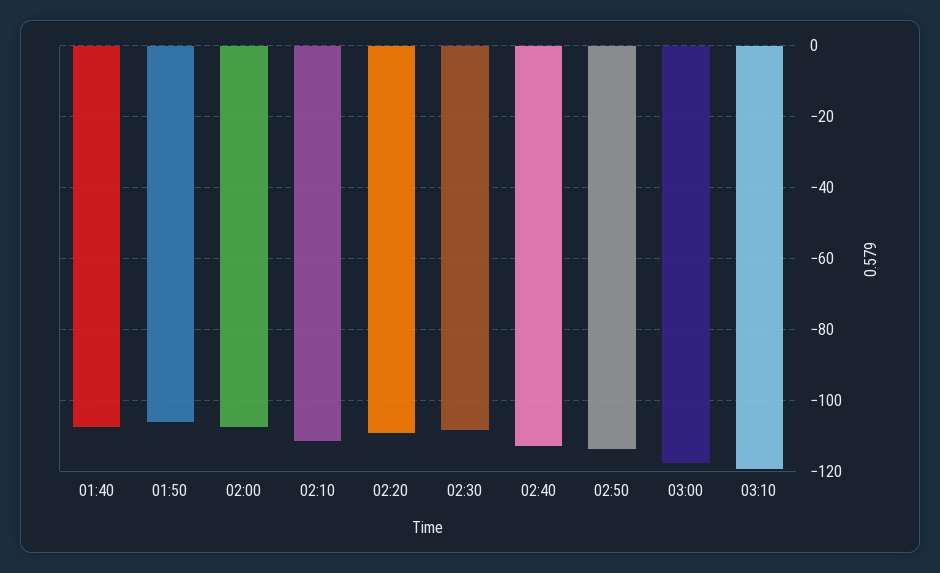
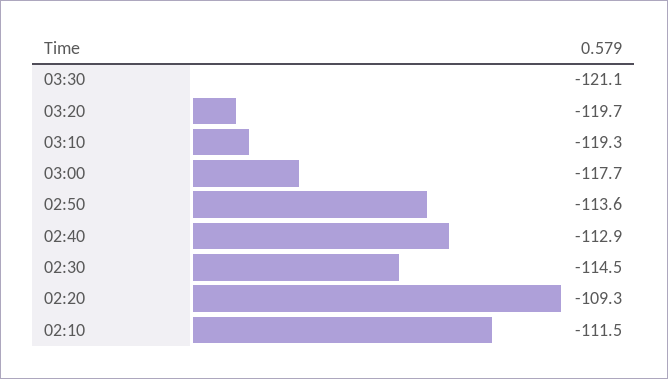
01:40: -108 -> none
01:50: -106 -> none
02:00: -108 -> none
02:30: -108 -> -114.5
03:30: none -> -121.1
03:20: none -> -119.7

